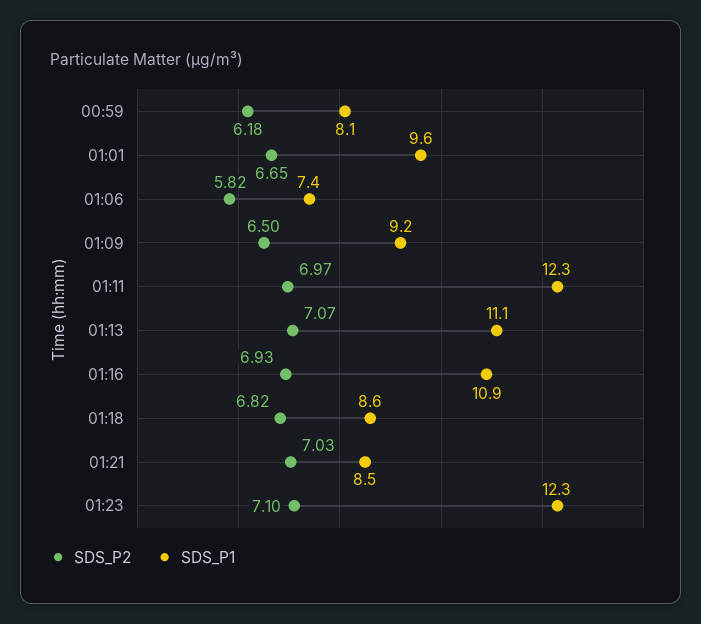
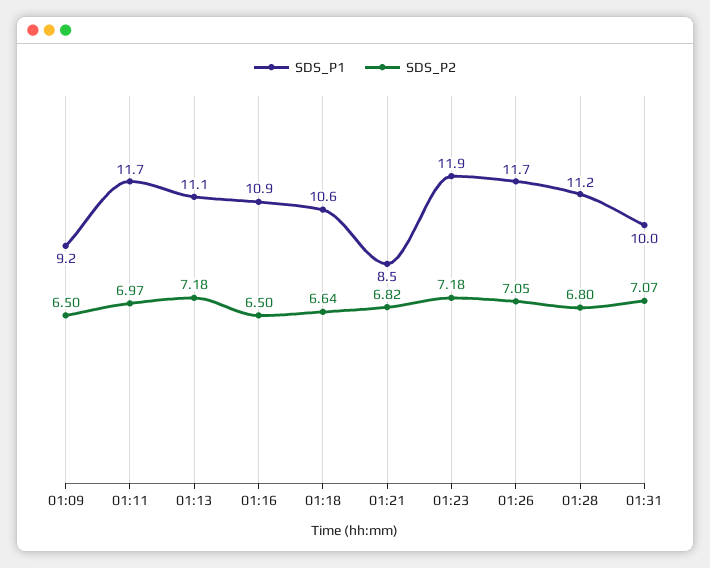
SDS_P2, 00:59: 6.18 -> none
SDS_P1, 00:59: 8.1 -> none
SDS_P2, 01:01: 6.65 -> none
SDS_P1, 01:01: 9.6 -> none
SDS_P2, 01:06: 5.82 -> none
SDS_P1, 01:06: 7.4 -> none
SDS_P1, 01:11: 12.3 -> 11.7
SDS_P2, 01:13: 7.07 -> 7.18
SDS_P2, 01:16: 6.93 -> 6.5
SDS_P2, 01:18: 6.82 -> 6.64
SDS_P1, 01:18: 8.6 -> 10.6
SDS_P2, 01:21: 7.03 -> 6.82
SDS_P2, 01:23: 7.1 -> 7.18
SDS_P1, 01:23: 12.3 -> 11.9
SDS_P1, 01:26: none -> 11.7
SDS_P2, 01:26: none -> 7.05
SDS_P1, 01:28: none -> 11.2
SDS_P2, 01:28: none -> 6.8
SDS_P1, 01:31: none -> 10
SDS_P2, 01:31: none -> 7.07

